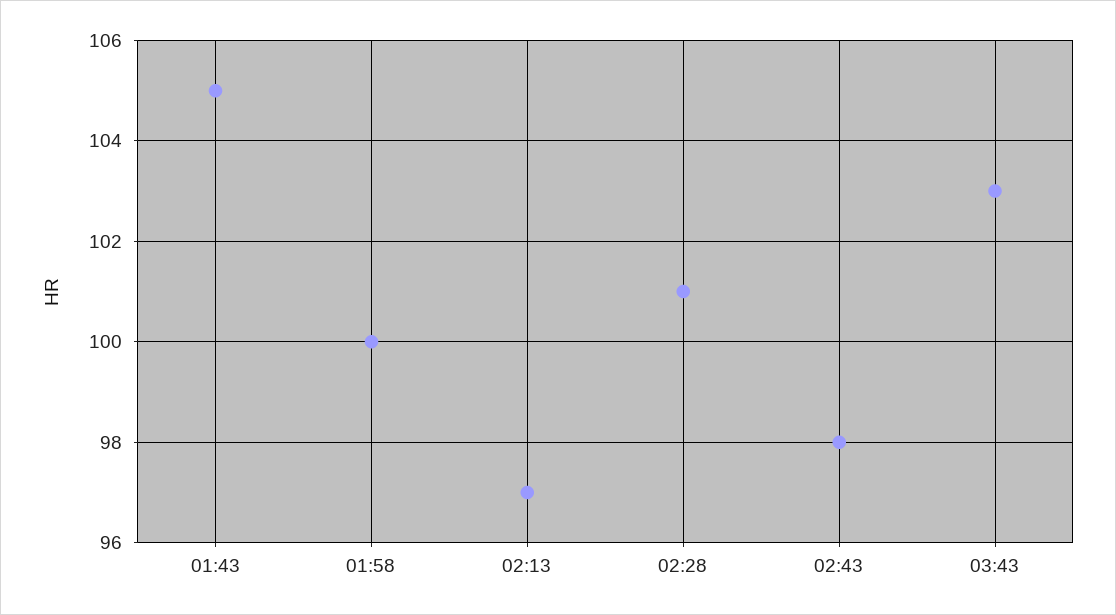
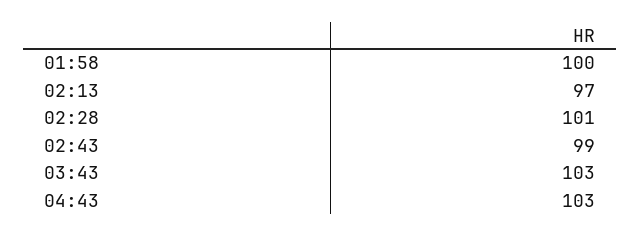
01:43: 105 -> none
02:43: 98 -> 99
04:43: none -> 103

